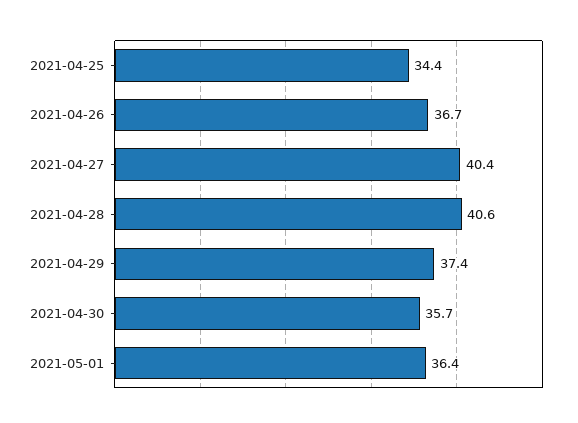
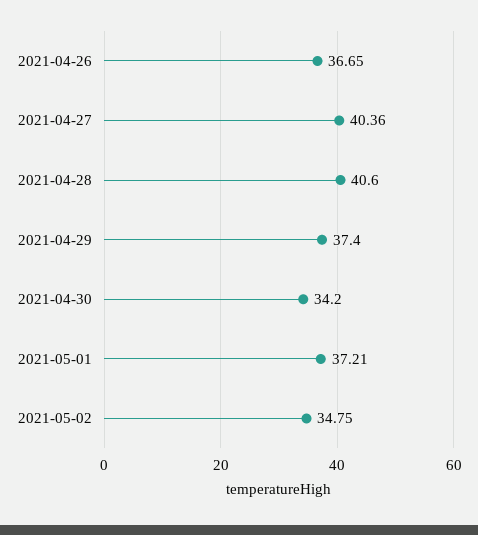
2021-04-25: 34.4 -> none
2021-04-30: 35.7 -> 34.2
2021-05-01: 36.4 -> 37.21
2021-05-02: none -> 34.75

